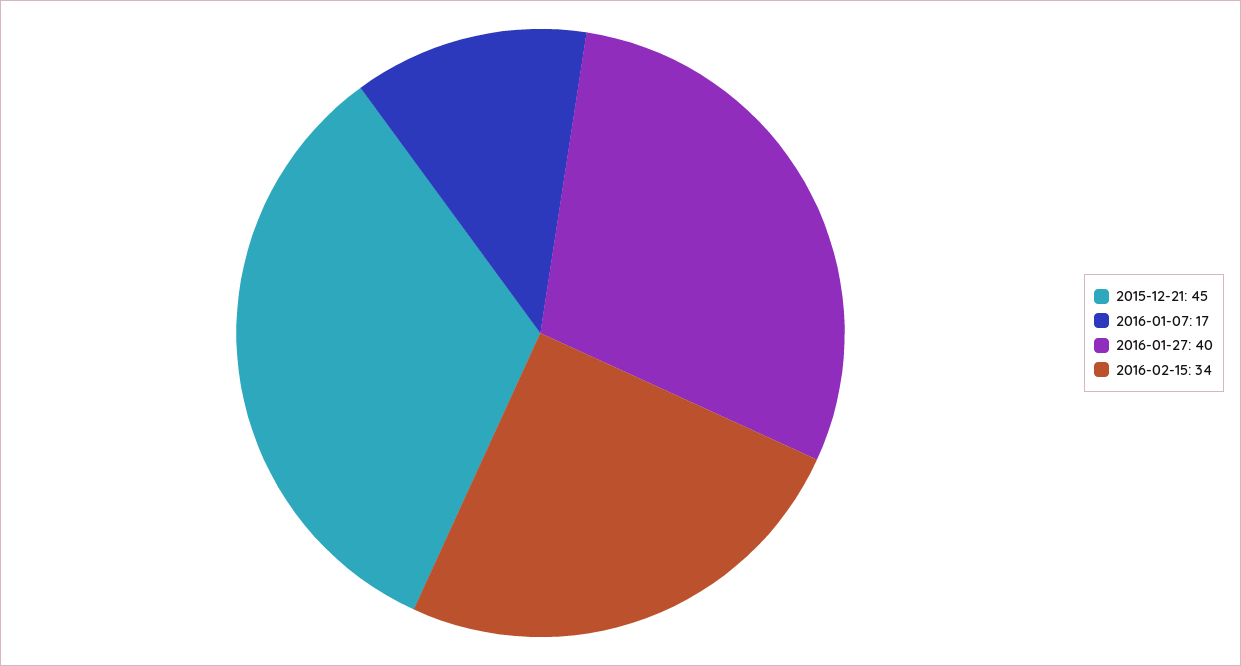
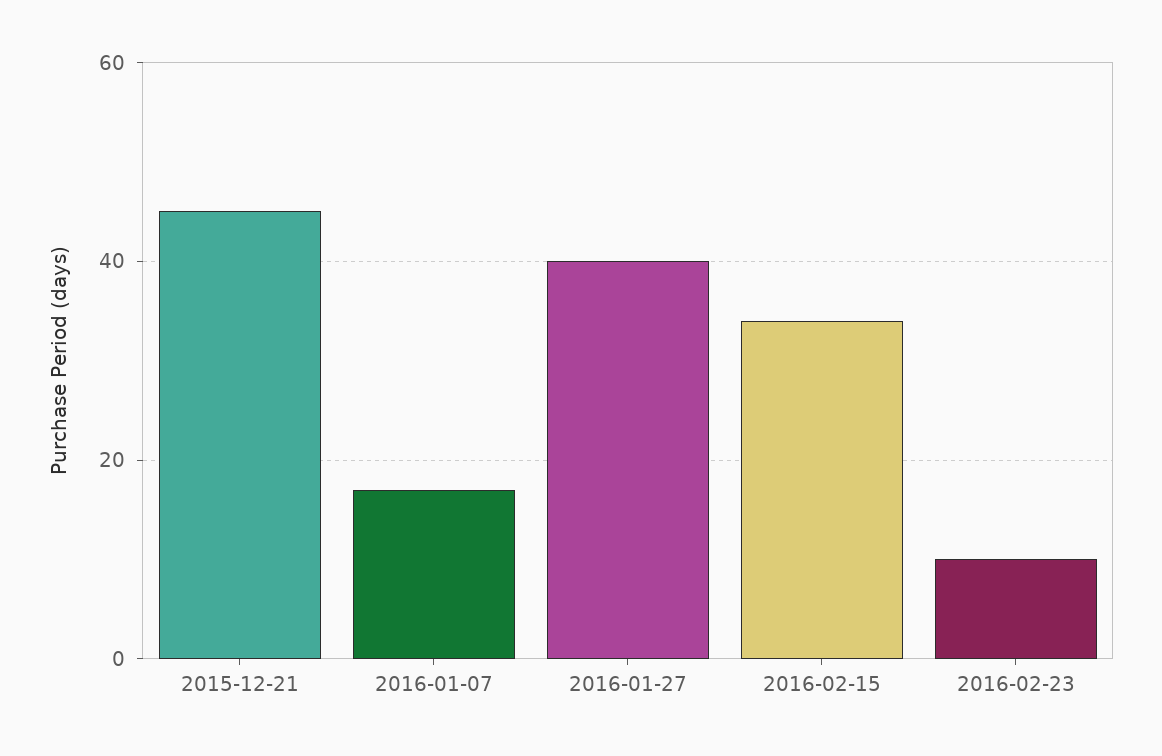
2016-02-23: none -> 10

